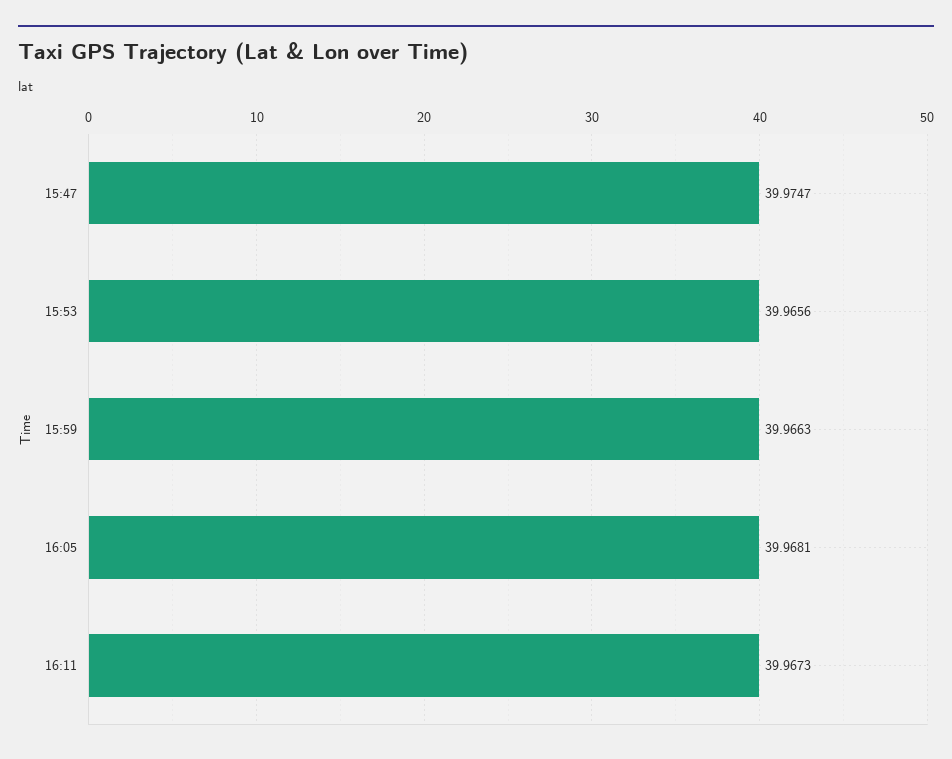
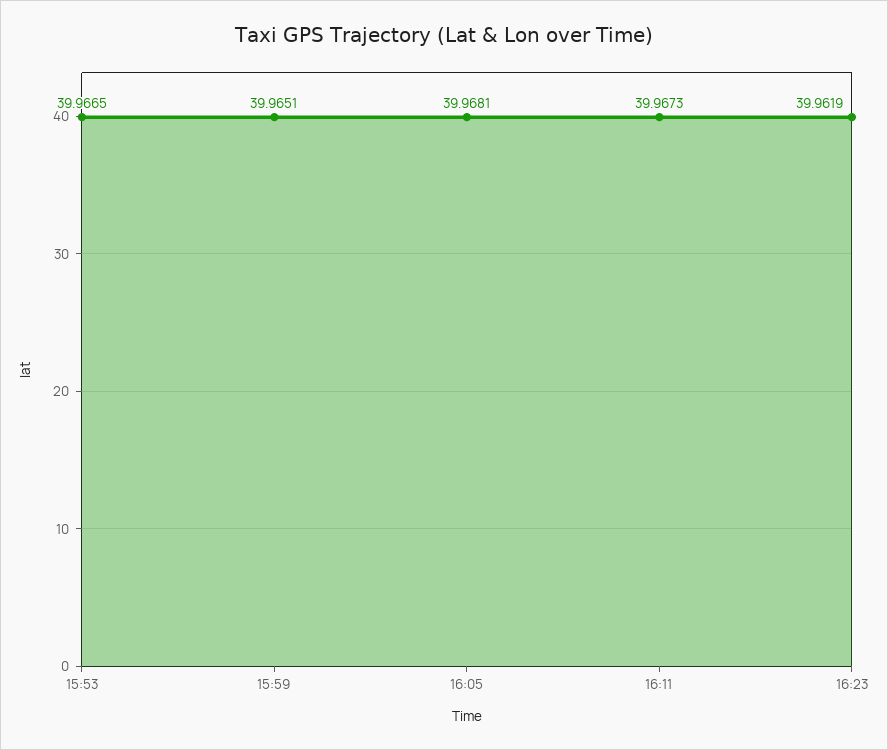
15:47: 39.9747 -> none
15:53: 39.9656 -> 39.9665
15:59: 39.9663 -> 39.9651
16:23: none -> 39.9619

